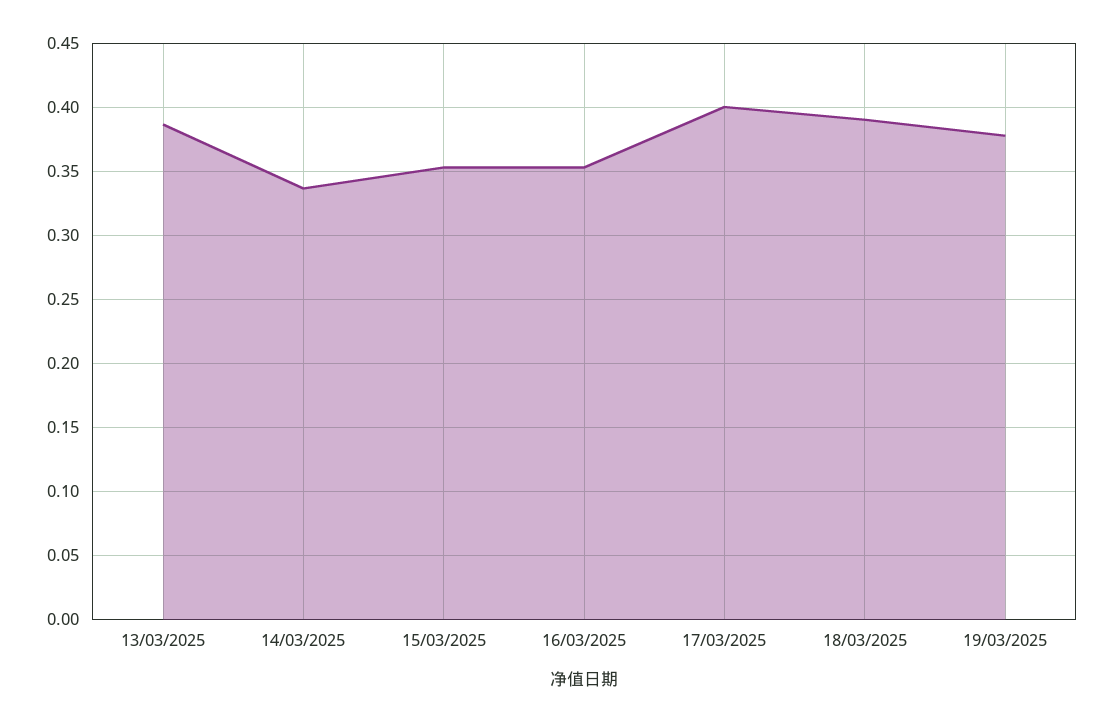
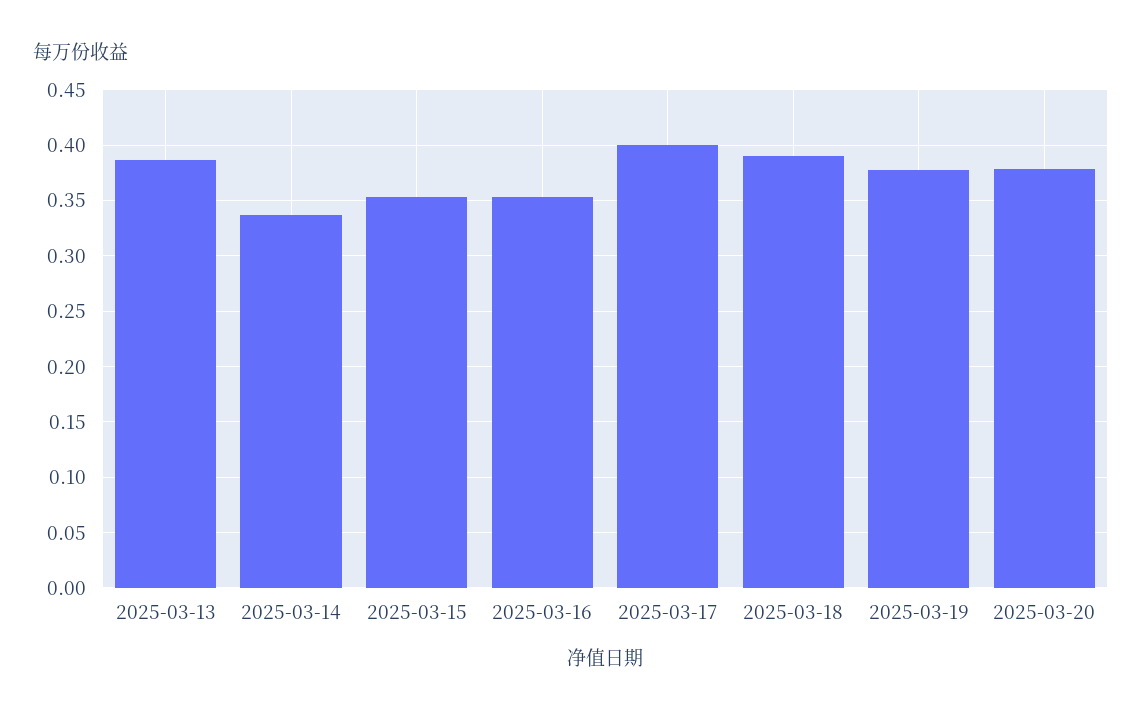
2025-03-20: none -> 0.38

